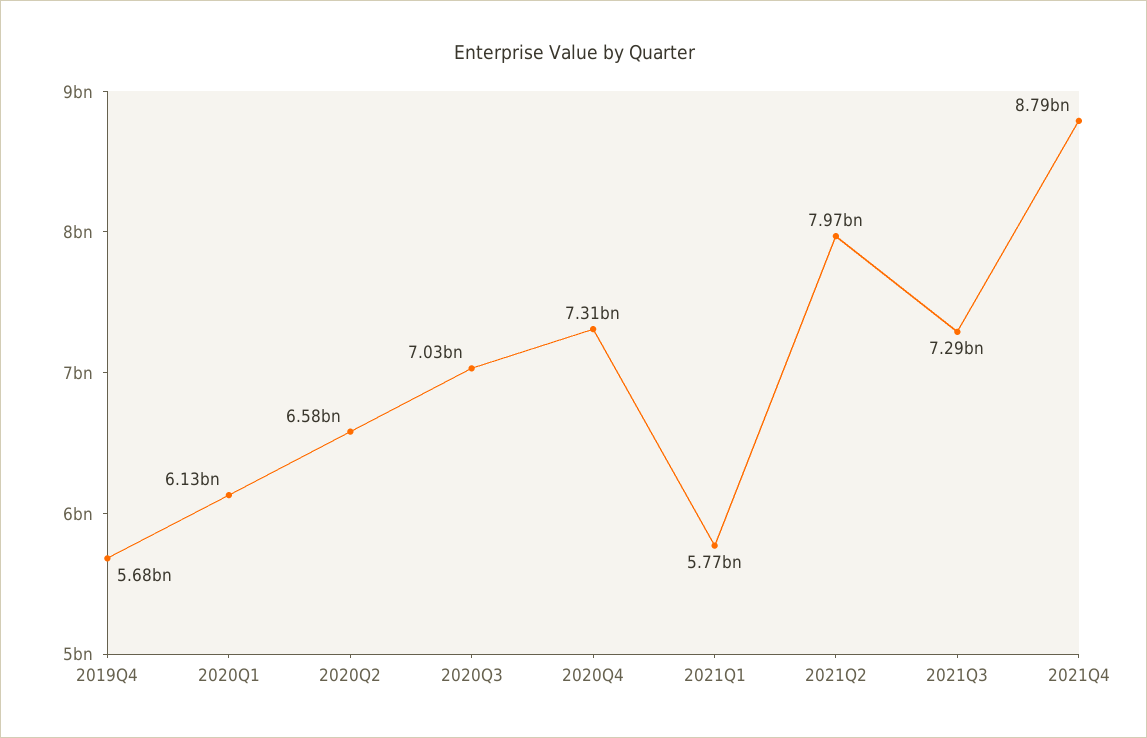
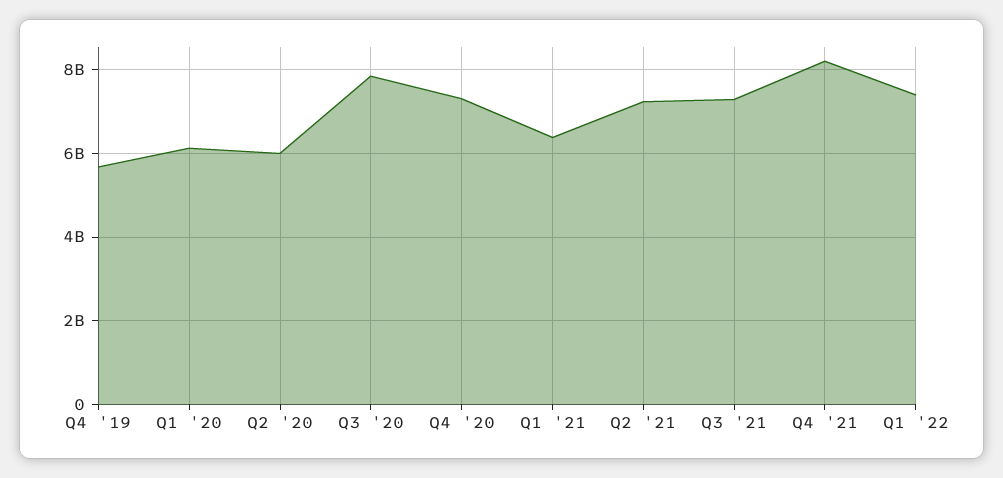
2020Q2: 6580000000 -> 6000000000
2020Q3: 7030000000 -> 7800000000
2021Q1: 5770000000 -> 6400000000
2021Q2: 7970000000 -> 7200000000
2021Q4: 8790000000 -> 8200000000
Q1 '22: none -> 7400000000

